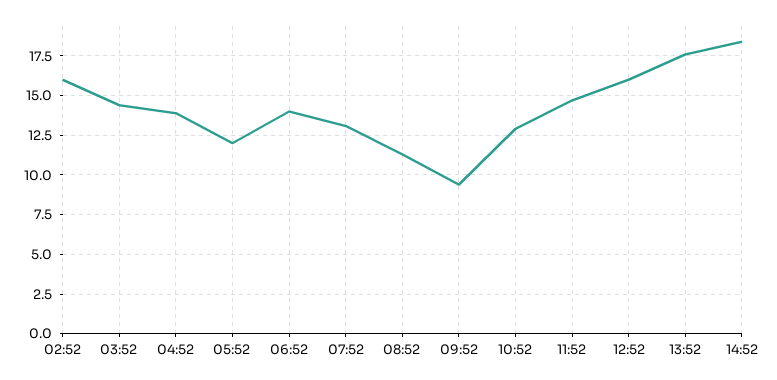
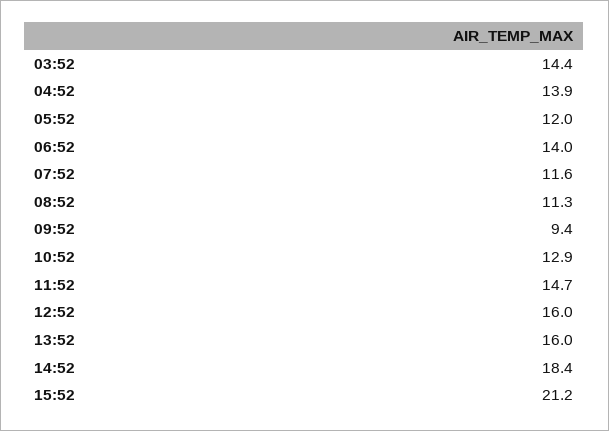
02:52: 16 -> none
07:52: 13 -> 11.6
13:52: 17.5 -> 16
15:52: none -> 21.2

